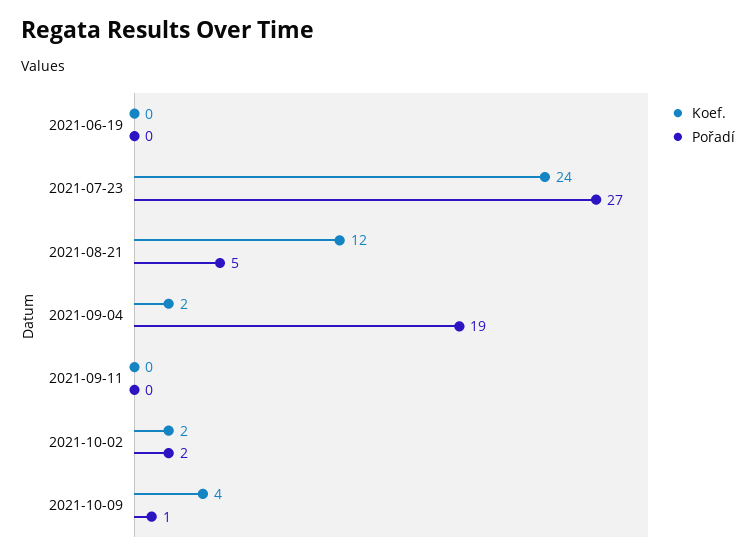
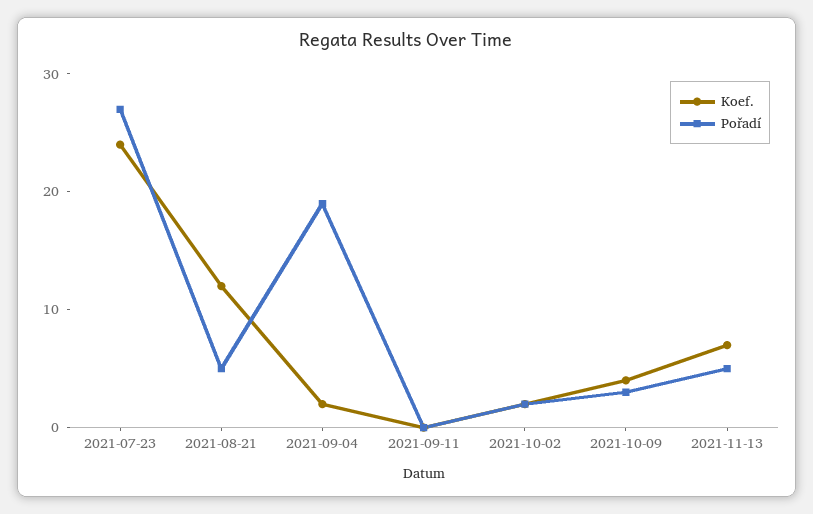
Koef., 2021-06-19: 0 -> none
Pořadí, 2021-06-19: 0 -> none
Pořadí, 2021-10-09: 1 -> 3
Koef., 2021-11-13: none -> 7
Pořadí, 2021-11-13: none -> 5

